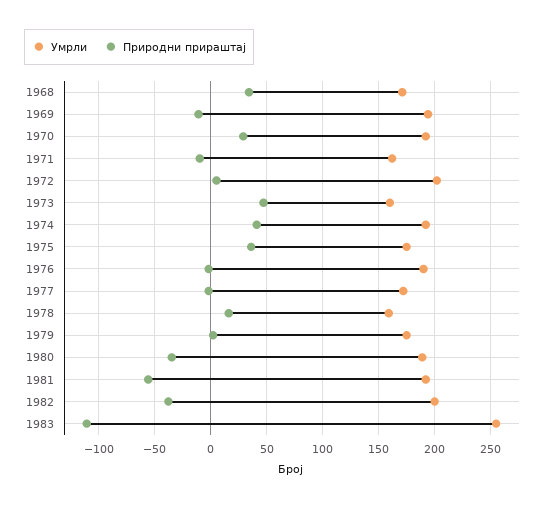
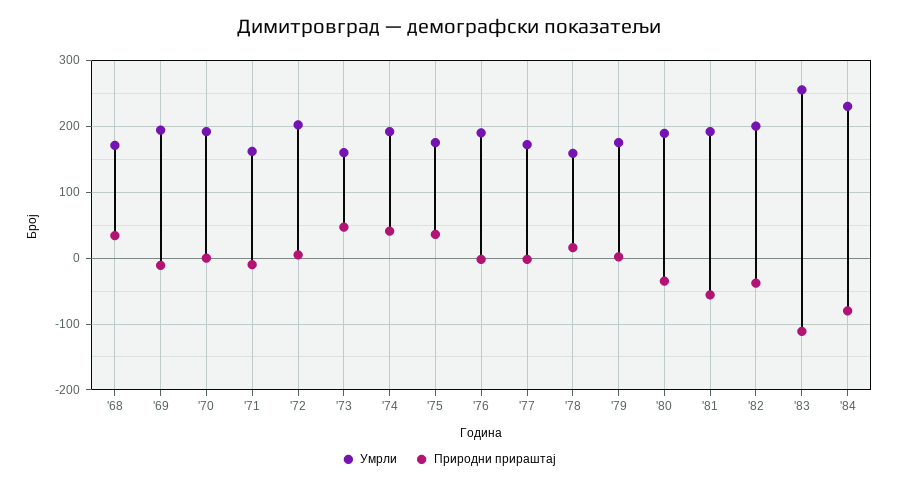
Природни прираштај, 1970: 30 -> 0
Умрли, '84: none -> 230
Природни прираштај, '84: none -> -80

